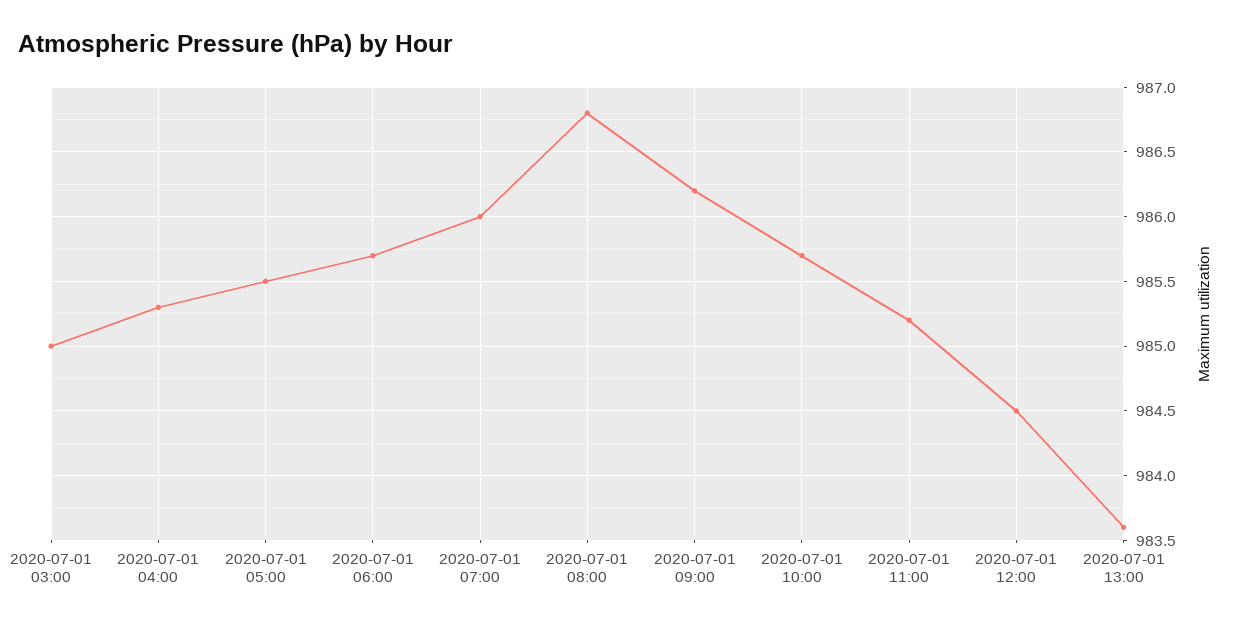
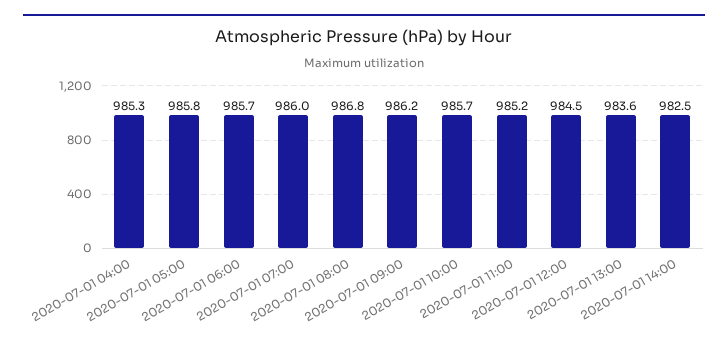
2020-07-01 03:00: 985 -> none
2020-07-01 05:00: 985.5 -> 985.8
2020-07-01 14:00: none -> 982.5

